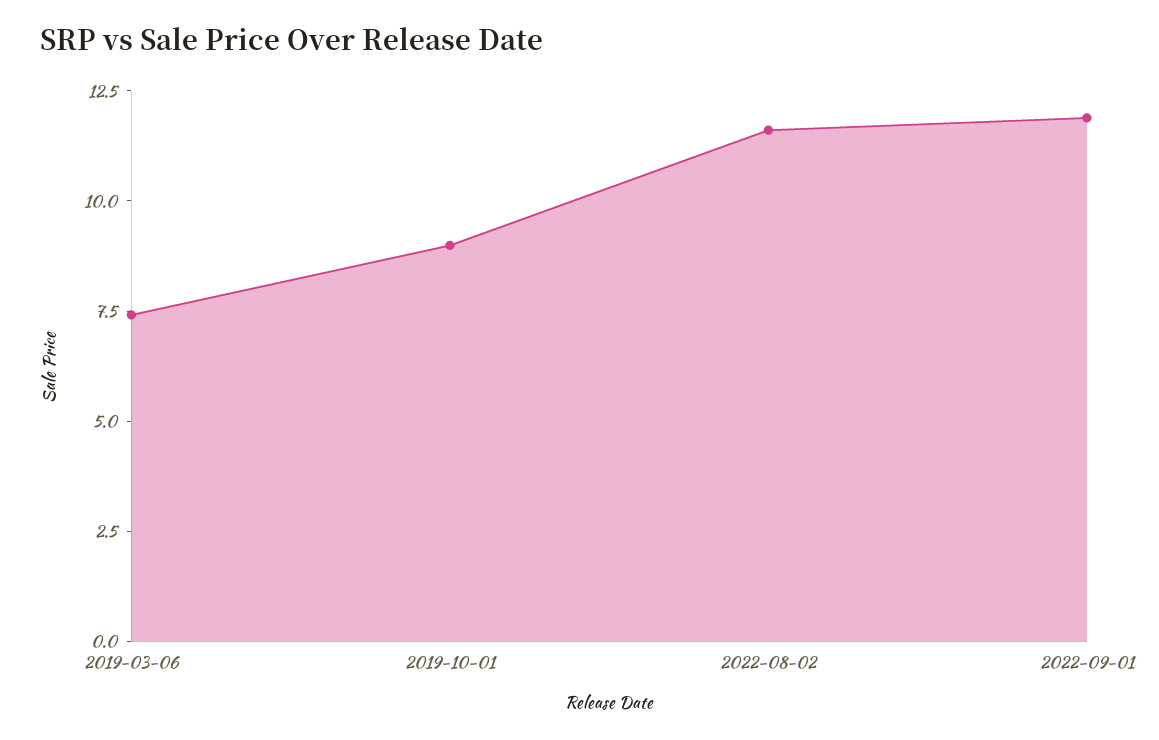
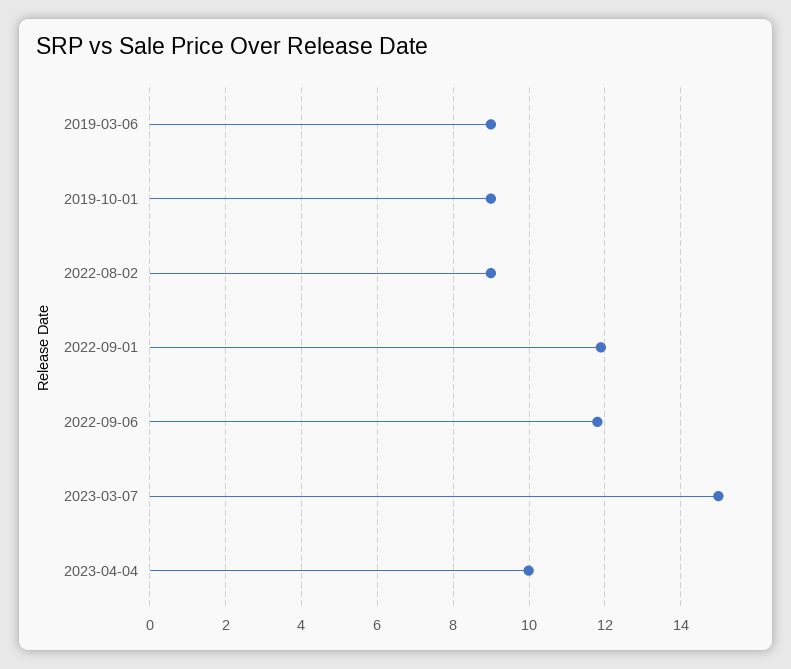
2019-03-06: 7.5 -> 9
2022-08-02: 11.5 -> 9
2022-09-06: none -> 11.8
2023-03-07: none -> 15
2023-04-04: none -> 10

